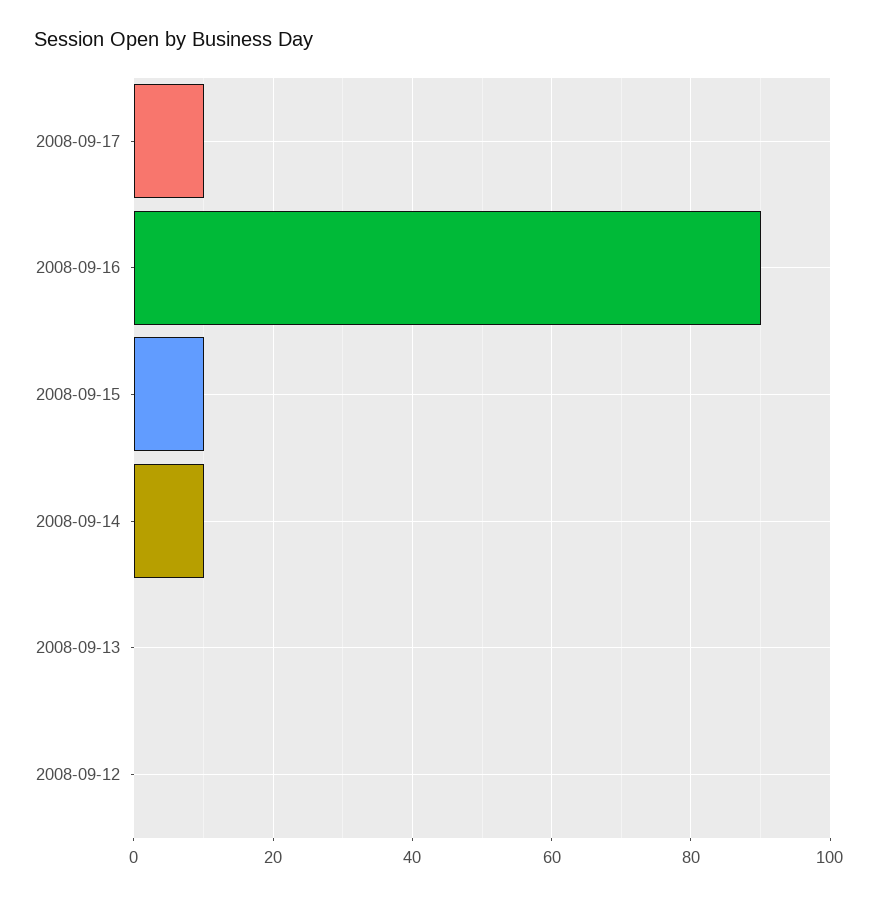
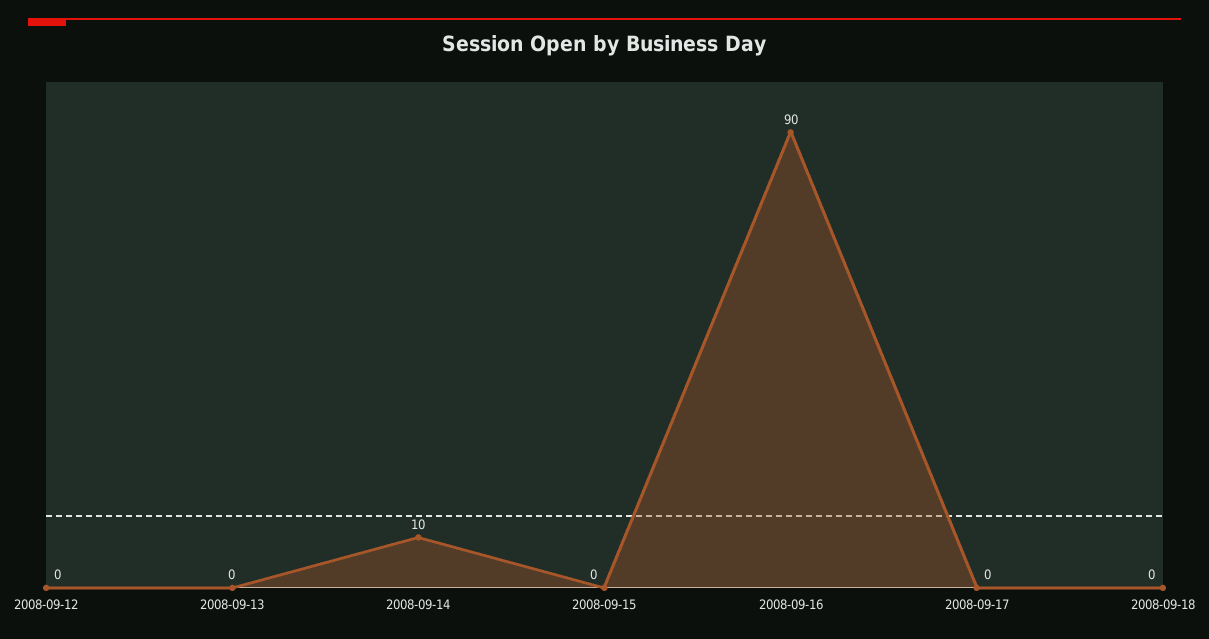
2008-09-17: 10 -> 0
2008-09-15: 10 -> 0
2008-09-18: none -> 0

